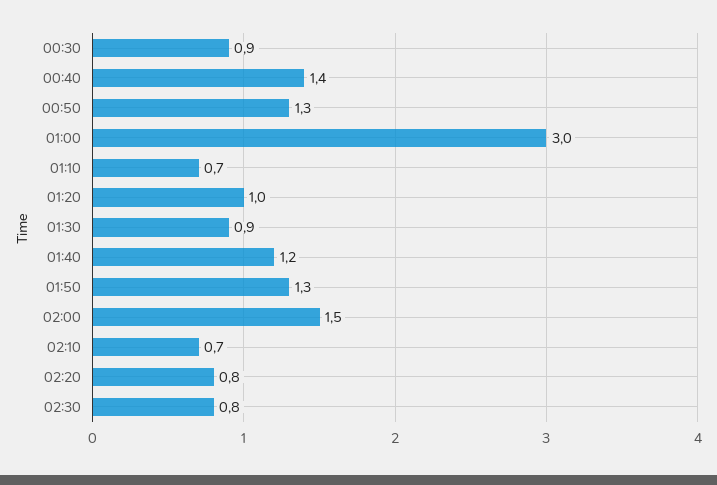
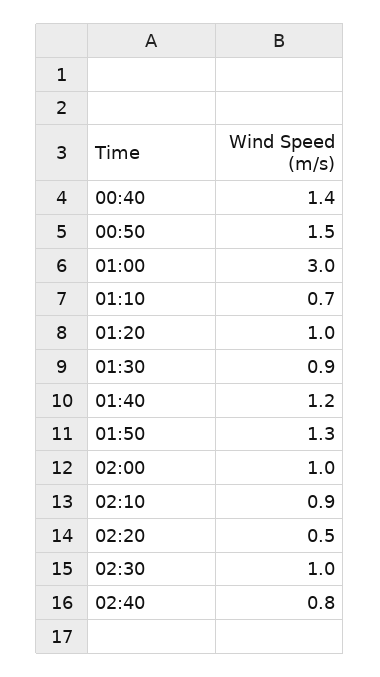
00:30: 0.9 -> none
00:50: 1.3 -> 1.5
02:00: 1.5 -> 1
02:10: 0.7 -> 0.9
02:20: 0.8 -> 0.5
02:30: 0.8 -> 1
02:40: none -> 0.8

